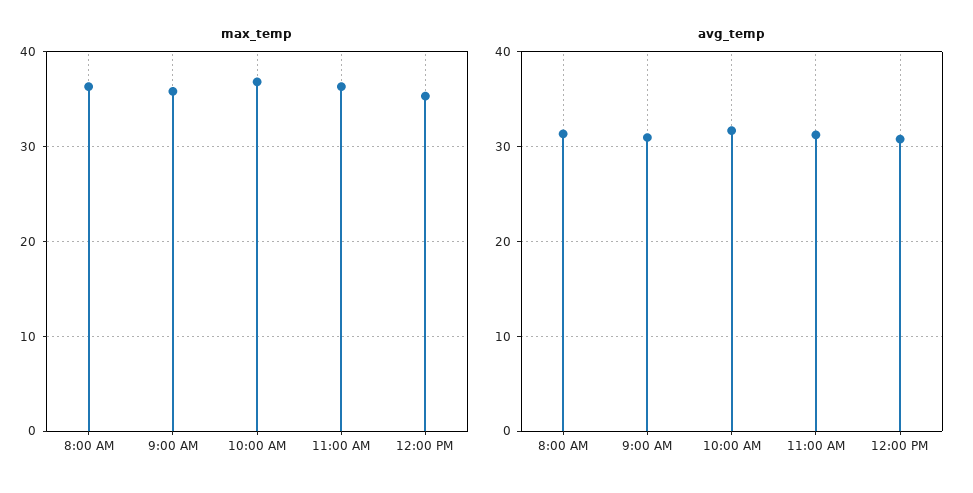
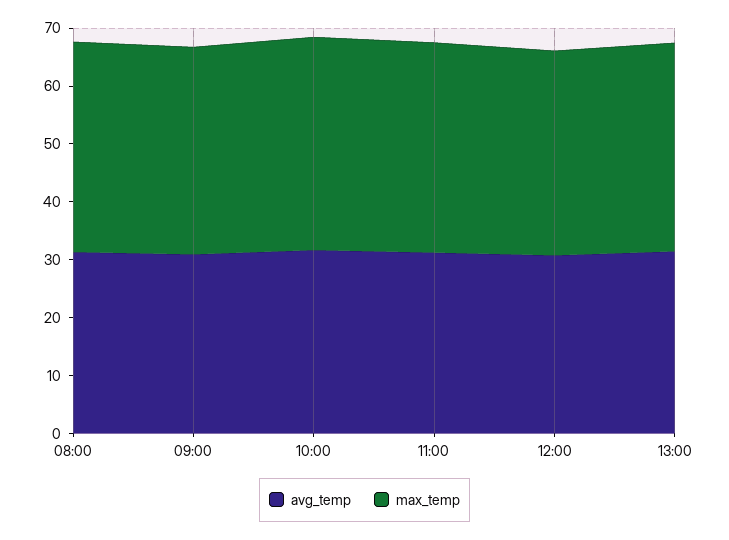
avg_temp, 13:00: none -> 32
max_temp, 13:00: none -> 36

